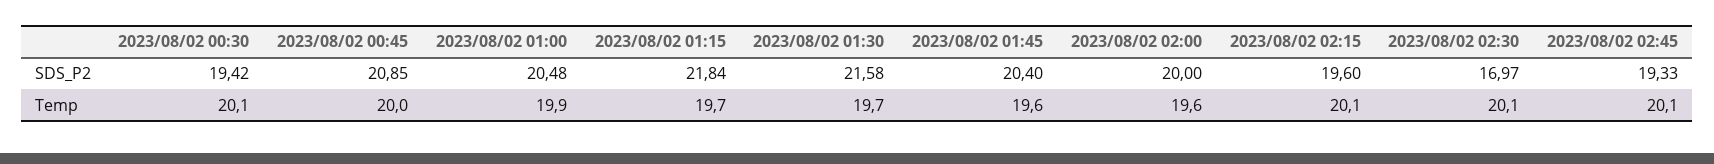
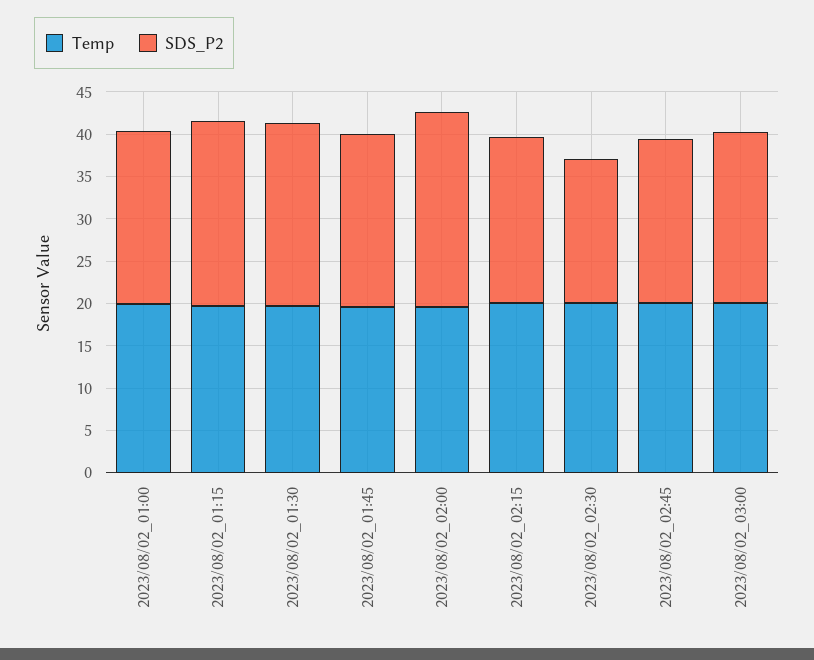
SDS_P2, 2023/08/02 00:30: 19.42 -> none
SDS_P2, 2023/08/02 00:45: 20.85 -> none
SDS_P2, 2023/08/02 02:00: 20 -> 23
Temp, 2023/08/02 00:30: 20.1 -> none
Temp, 2023/08/02 00:45: 20 -> none
Temp, 2023/08/02_03:00: none -> 20
SDS_P2, 2023/08/02_03:00: none -> 20

